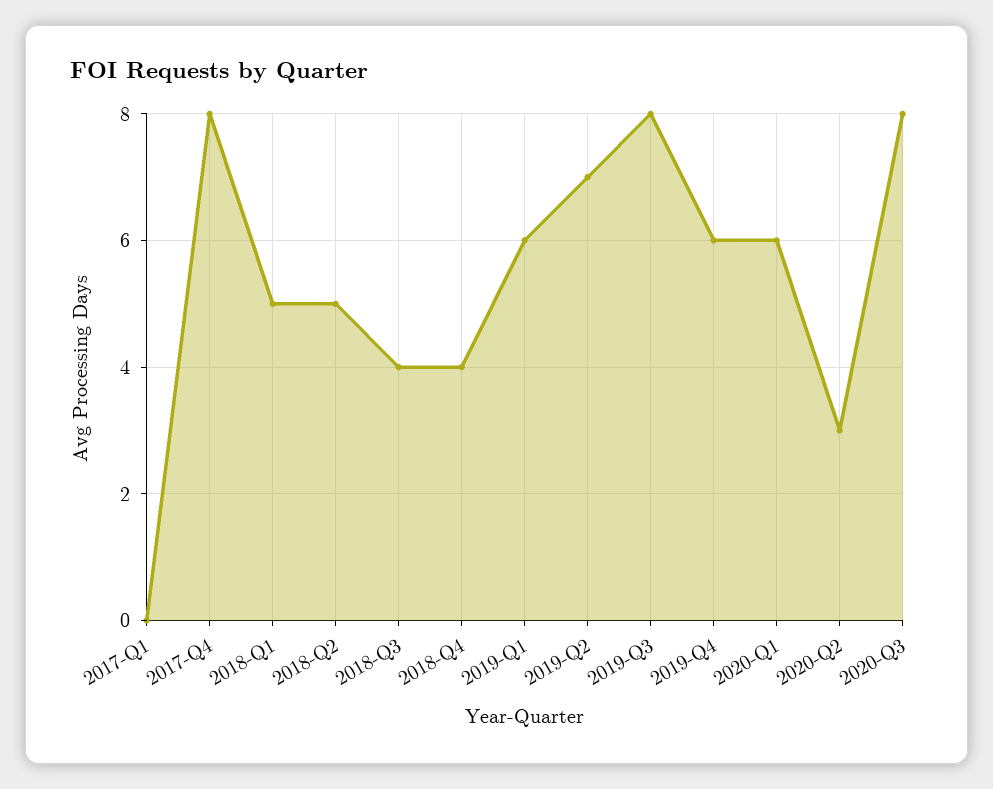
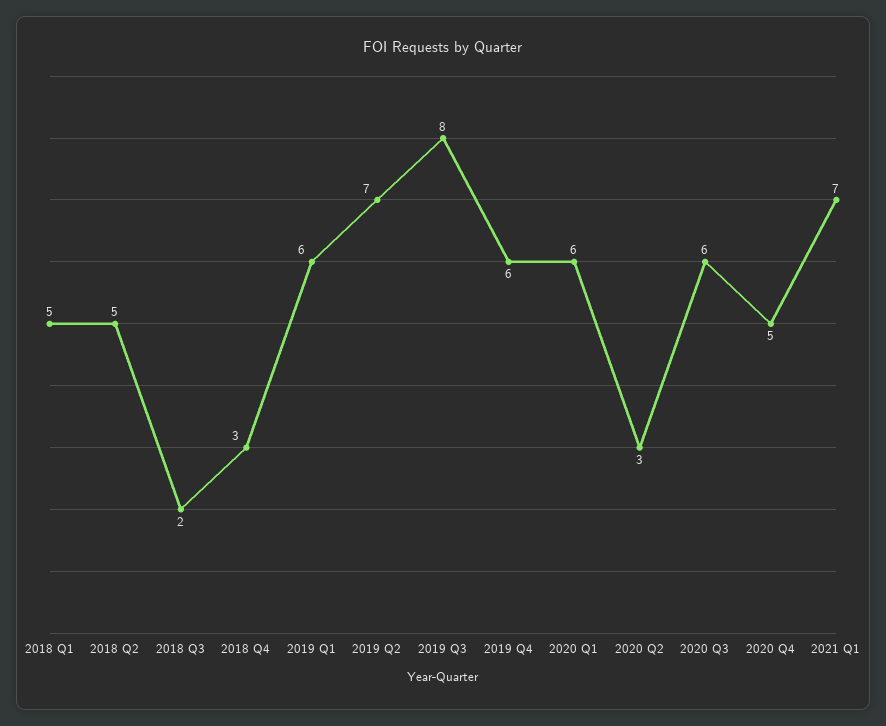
2017-Q1: 0 -> none
2017-Q4: 8 -> none
2018-Q3: 4 -> 2
2018-Q4: 4 -> 3
2020-Q3: 8 -> 6
2020 Q4: none -> 5
2021 Q1: none -> 7

